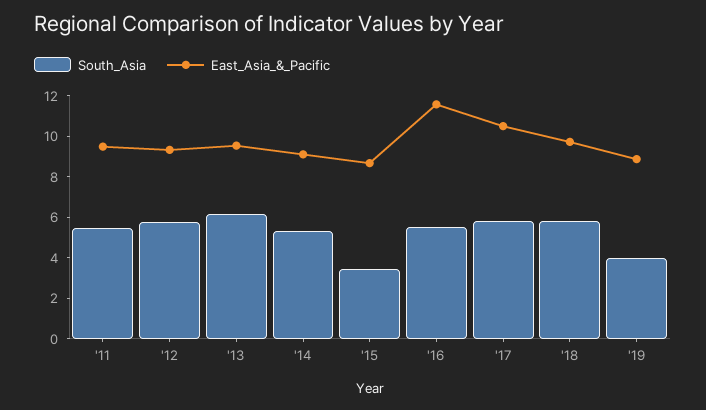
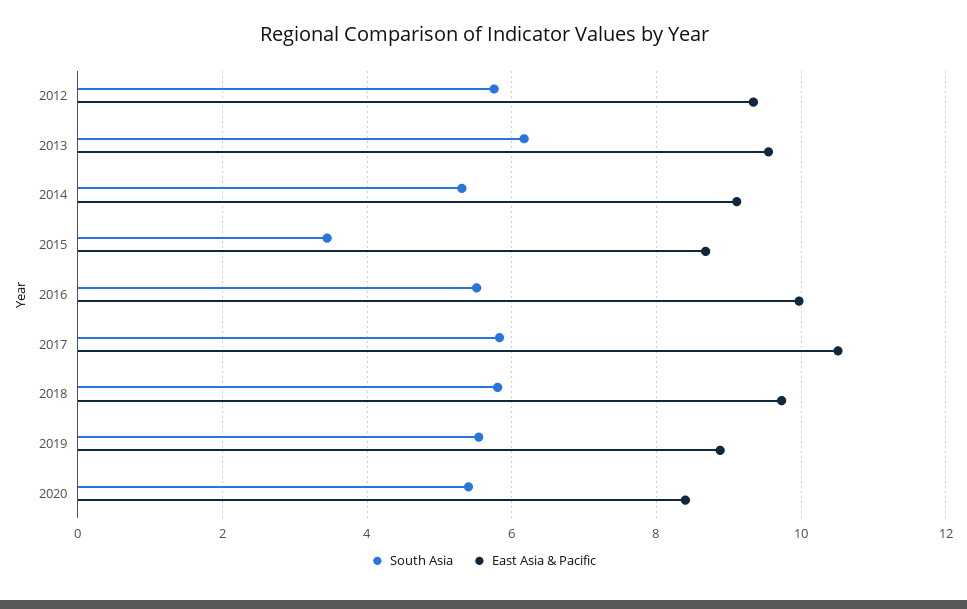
South_Asia, '11: 5.5 -> none
East_Asia_&_Pacific, '11: 9.5 -> none
East_Asia_&_Pacific, '16: 11.5 -> 10
South_Asia, '19: 4 -> 5.6
South_Asia, 2020: none -> 5.4
East_Asia_&_Pacific, 2020: none -> 8.4

